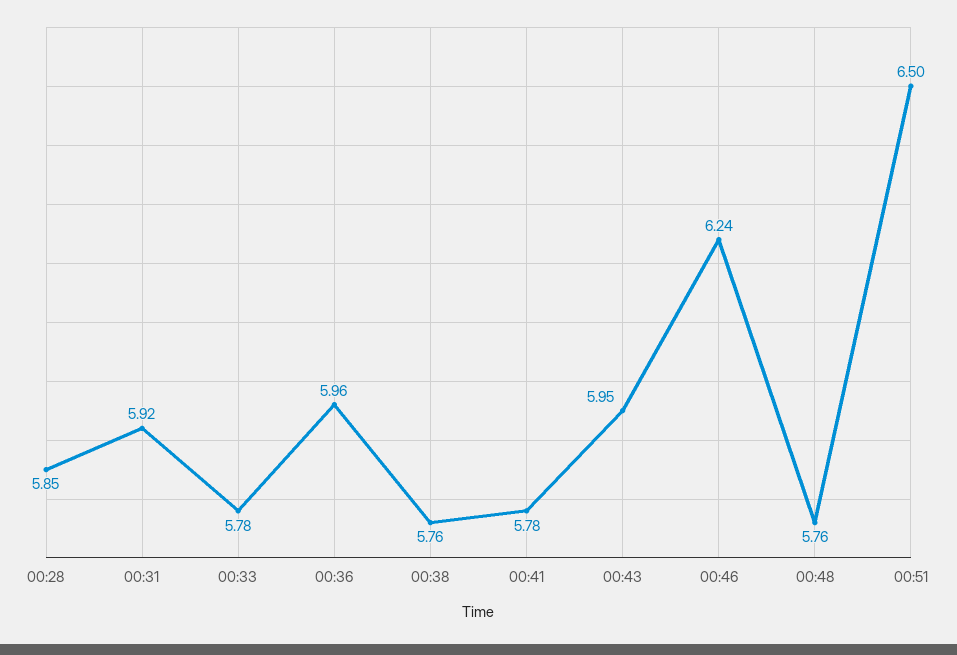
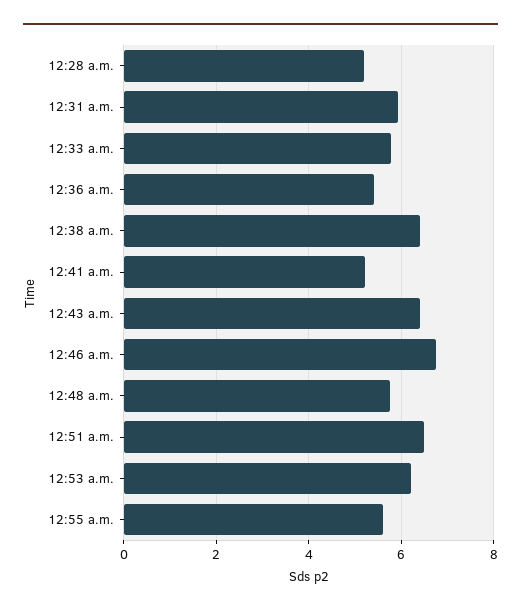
00:28: 5.85 -> 5.2
00:36: 5.96 -> 5.4
00:38: 5.76 -> 6.4
00:41: 5.78 -> 5.2
00:43: 5.95 -> 6.4
00:46: 6.24 -> 6.8
12:53 a.m.: none -> 6.2
12:55 a.m.: none -> 5.6

